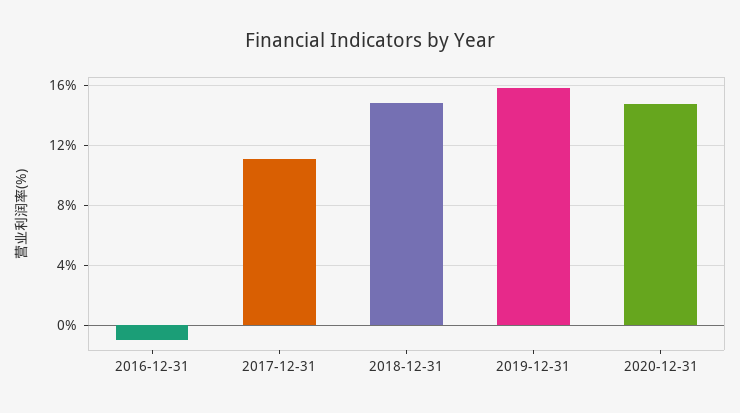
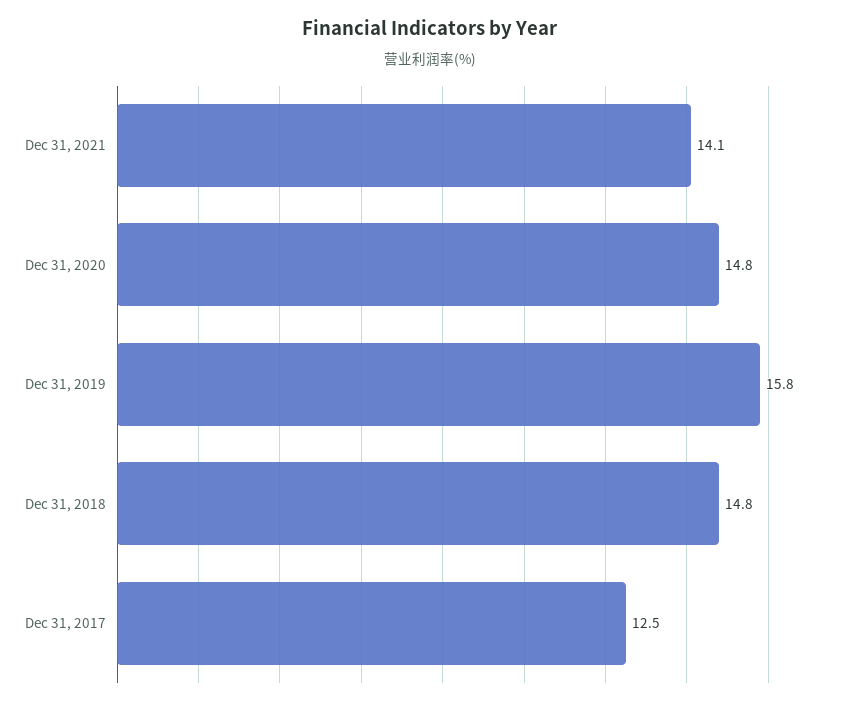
2016-12-31: -1 -> none
2017-12-31: 11 -> 12.5
Dec 31, 2021: none -> 14.1

